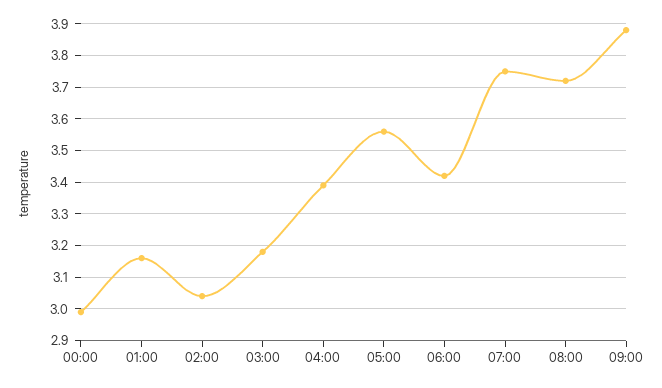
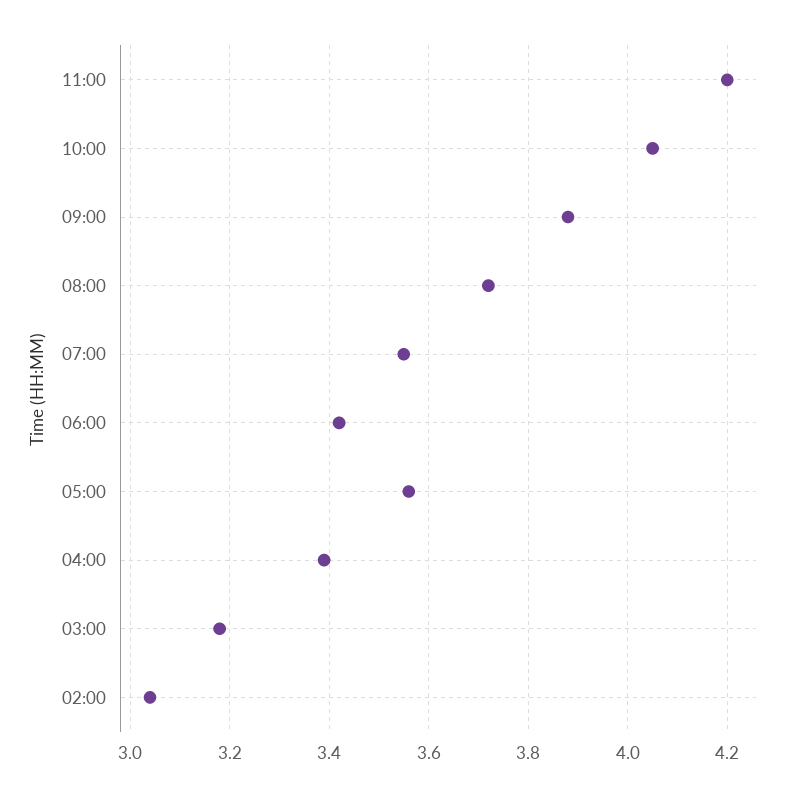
00:00: 3 -> none
01:00: 3.15 -> none
07:00: 3.75 -> 3.55
11:00: none -> 4.2
10:00: none -> 4.05

